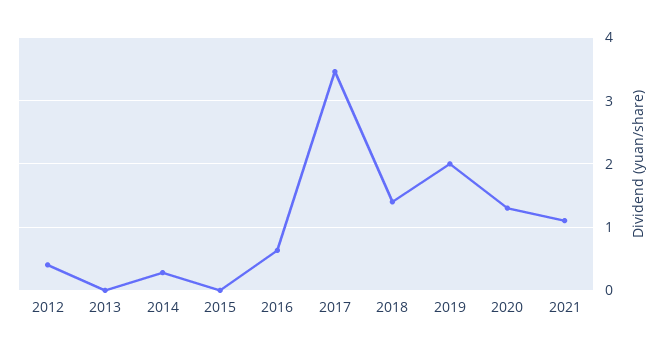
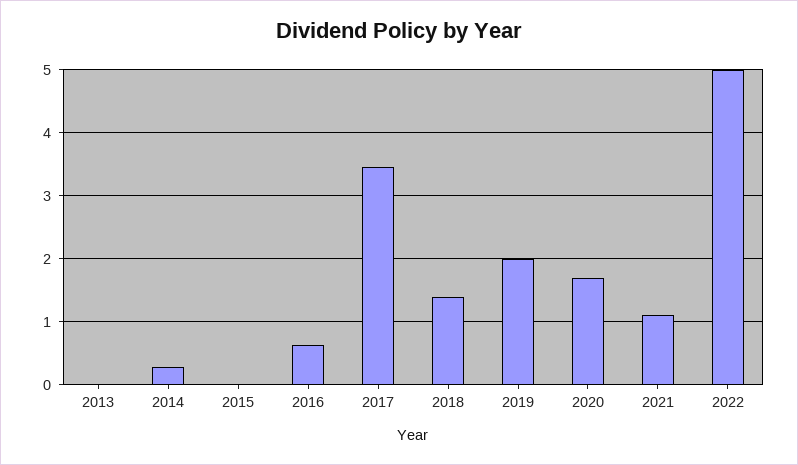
2012: 0.4 -> none
2020: 1.3 -> 1.7
2022: none -> 5

